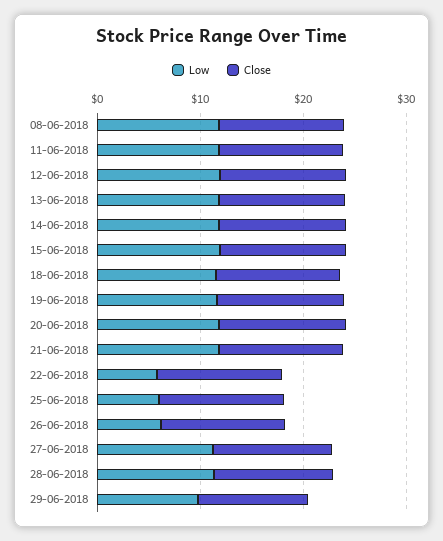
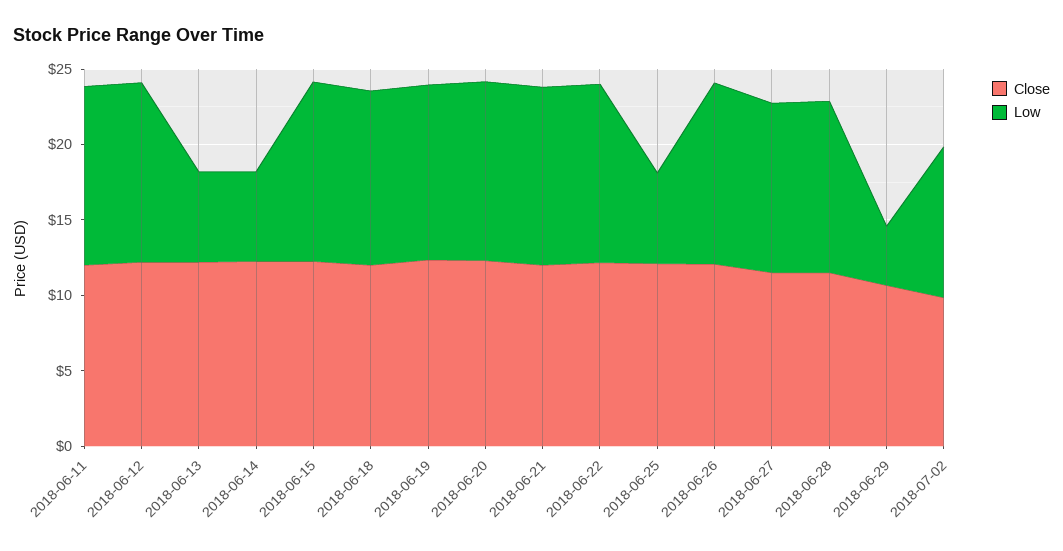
Low, 08-06-2018: 12 -> none
Close, 08-06-2018: 12 -> none
Low, 13-06-2018: 12 -> 6
Low, 14-06-2018: 12 -> 6
Low, 22-06-2018: 6 -> 12
Low, 26-06-2018: 6 -> 12
Low, 29-06-2018: 10 -> 4
Close, 2018-07-02: none -> 10
Low, 2018-07-02: none -> 10

